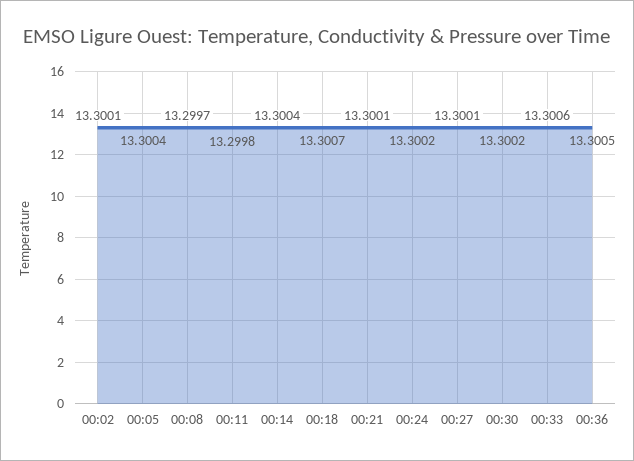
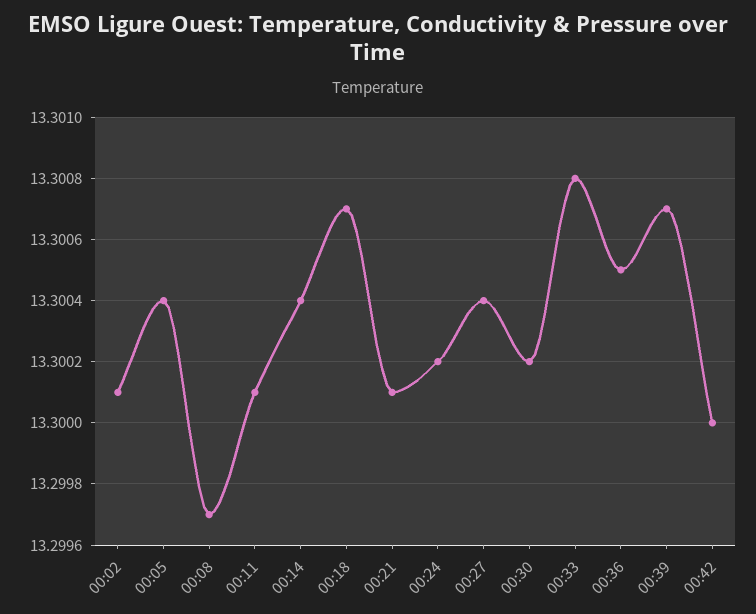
00:11: 13.2998 -> 13.3001
00:27: 13.3001 -> 13.3004
00:33: 13.3006 -> 13.3008
00:39: none -> 13.3007
00:42: none -> 13.3

